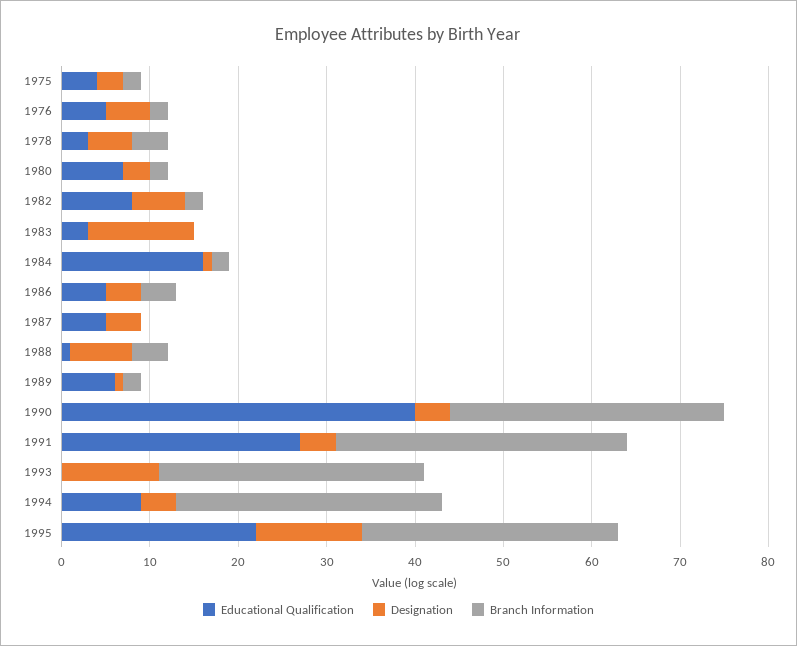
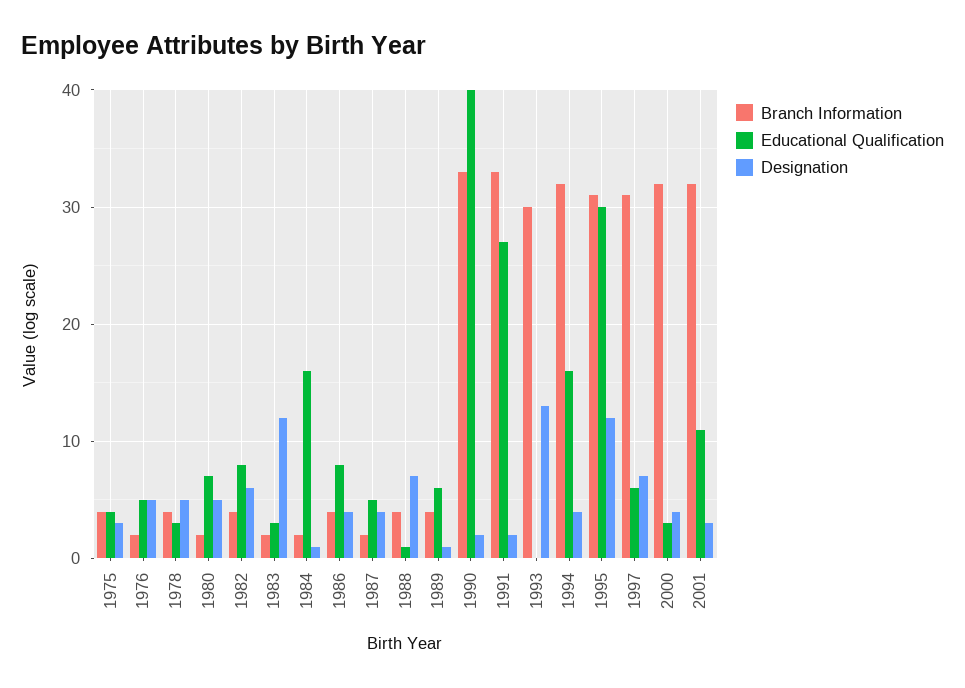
Branch Information, 1975: 2 -> 4
Designation, 1980: 3 -> 5
Branch Information, 1982: 2 -> 4
Branch Information, 1983: 0 -> 2
Educational Qualification, 1986: 5 -> 8
Branch Information, 1987: 0 -> 2
Branch Information, 1989: 2 -> 4
Designation, 1990: 4 -> 2
Branch Information, 1990: 31 -> 33
Designation, 1991: 4 -> 2
Designation, 1993: 11 -> 13
Educational Qualification, 1994: 9 -> 16
Branch Information, 1994: 30 -> 32
Educational Qualification, 1995: 22 -> 30
Branch Information, 1995: 29 -> 31
Branch Information, 1997: none -> 31
Educational Qualification, 1997: none -> 6
Designation, 1997: none -> 7
Branch Information, 2000: none -> 32
Educational Qualification, 2000: none -> 3
Designation, 2000: none -> 4
Branch Information, 2001: none -> 32
Educational Qualification, 2001: none -> 11
Designation, 2001: none -> 3

